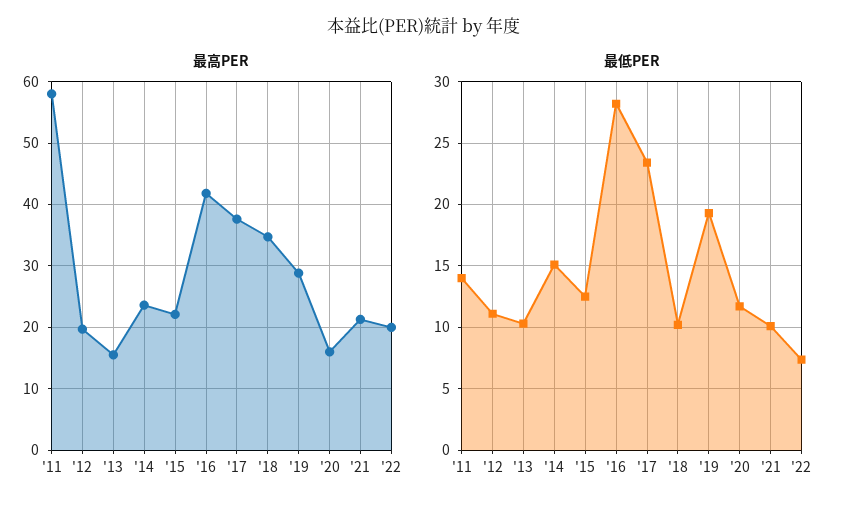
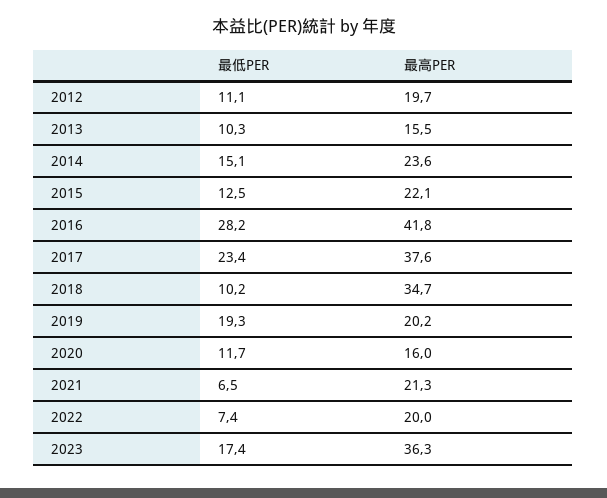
最高PER, '11: 58 -> none
最高PER, '19: 29 -> 20.2
最低PER, '11: 14 -> none
最低PER, '21: 10 -> 6.5
最低PER, 2023: none -> 17.4
最高PER, 2023: none -> 36.3

